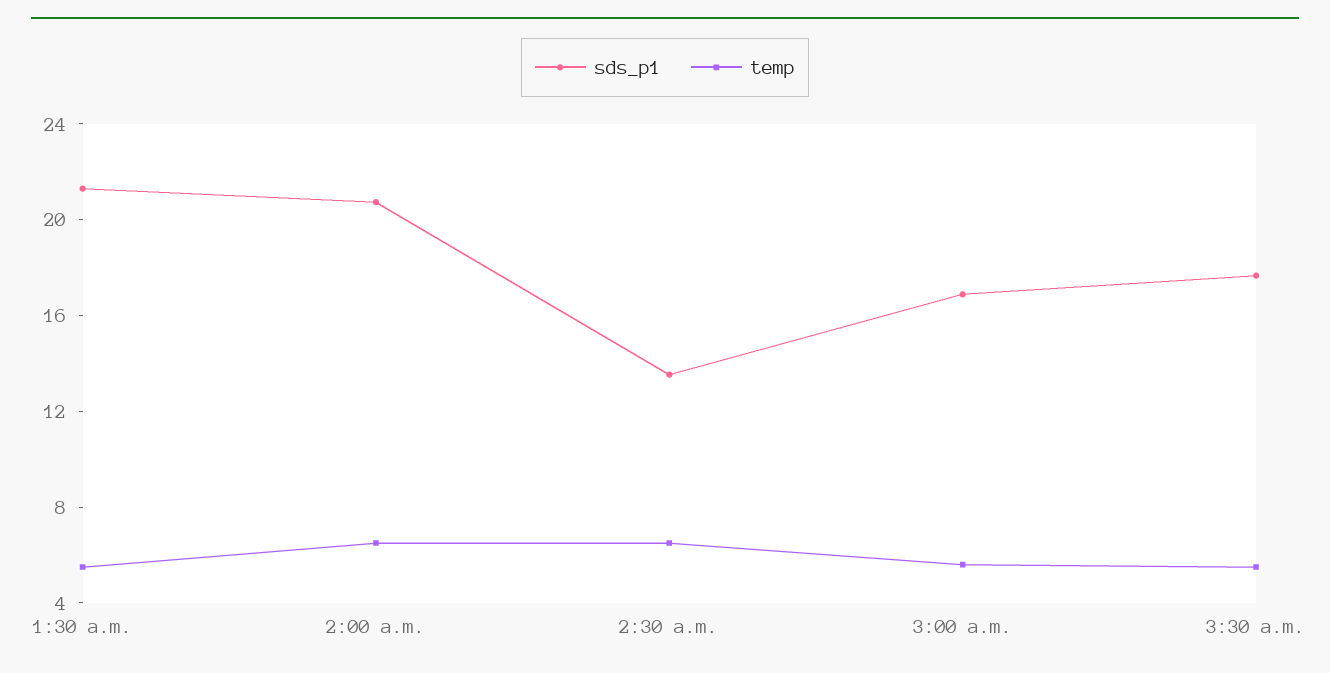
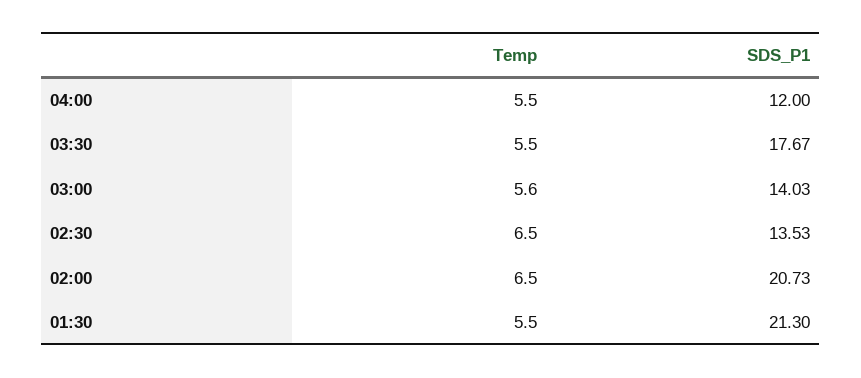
sds_p1, 3:00 a.m.: 17 -> 14.03
temp, 04:00: none -> 5.5
sds_p1, 04:00: none -> 12

